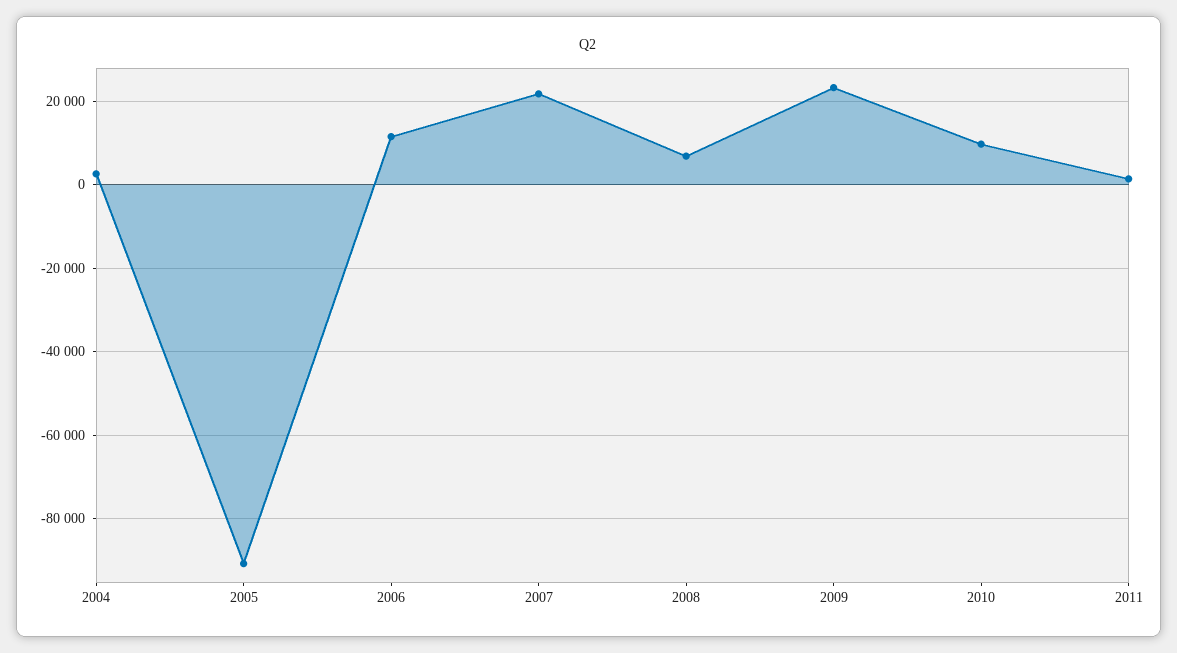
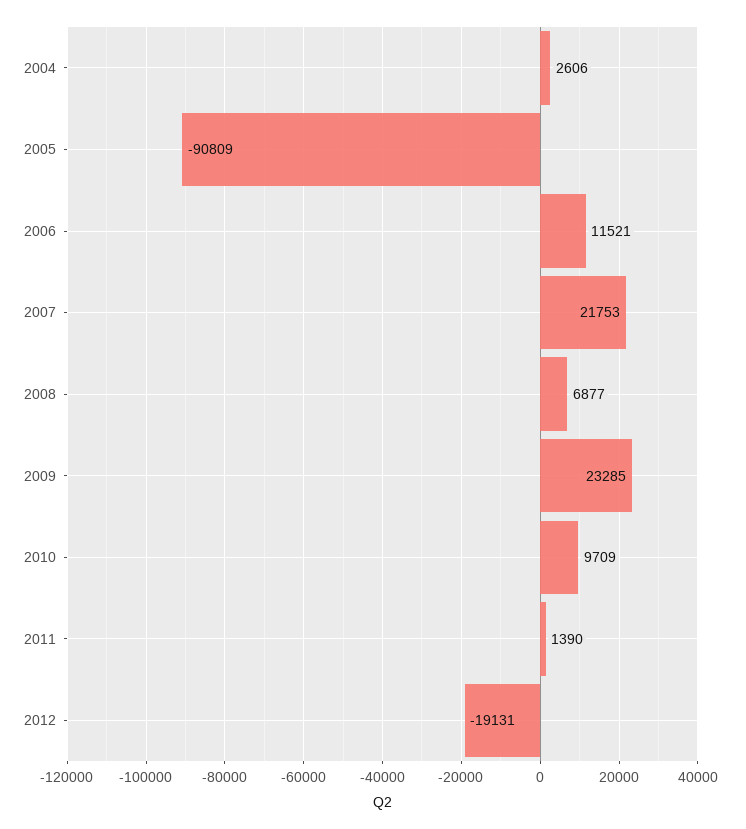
2012: none -> -19131

